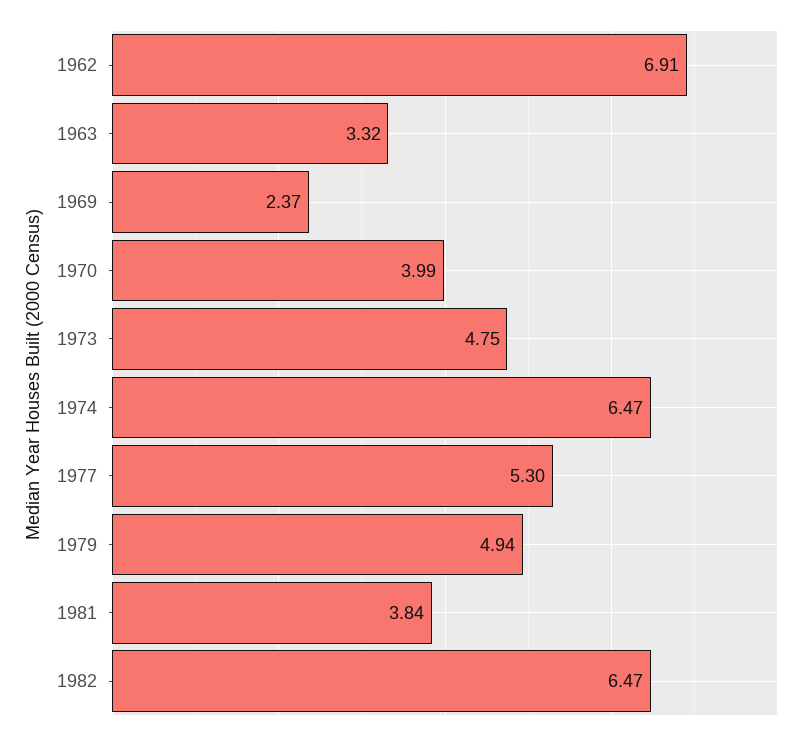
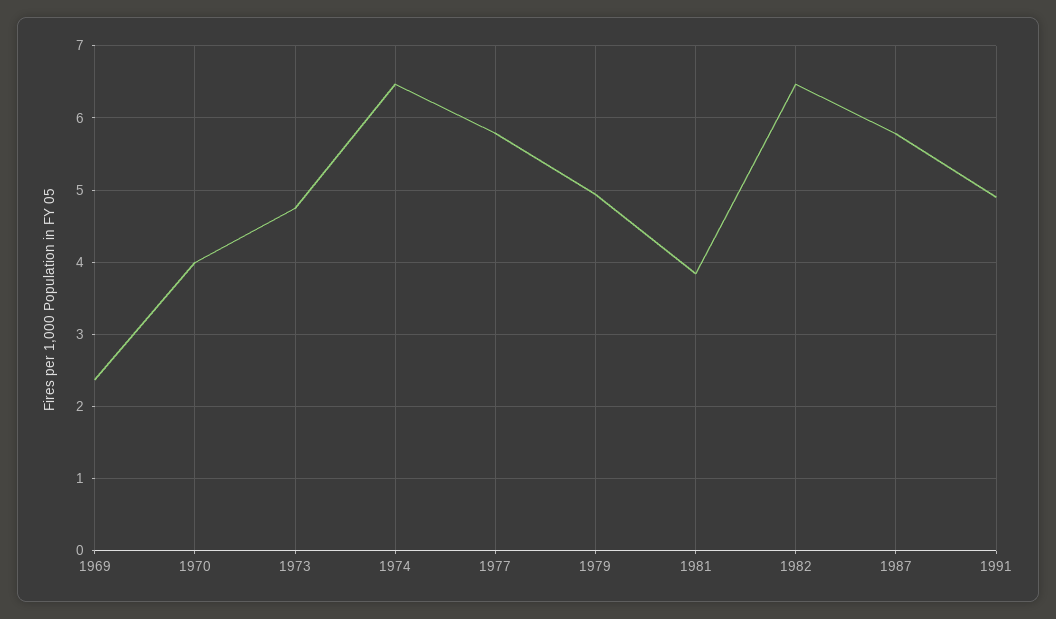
1962: 6.91 -> none
1963: 3.32 -> none
1977: 5.3 -> 5.8
1987: none -> 5.8
1991: none -> 4.9

